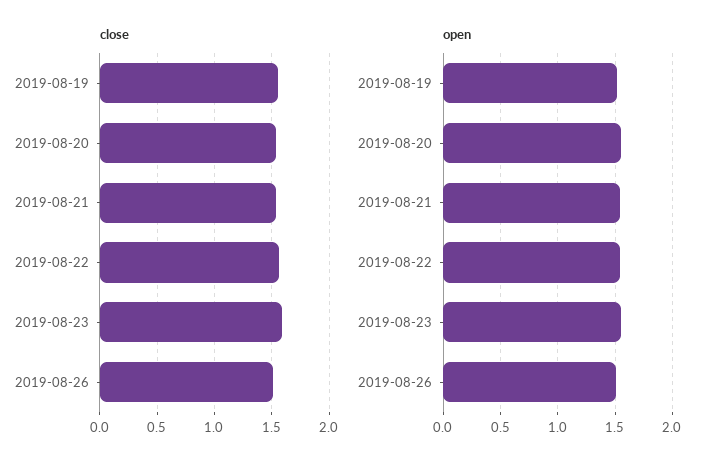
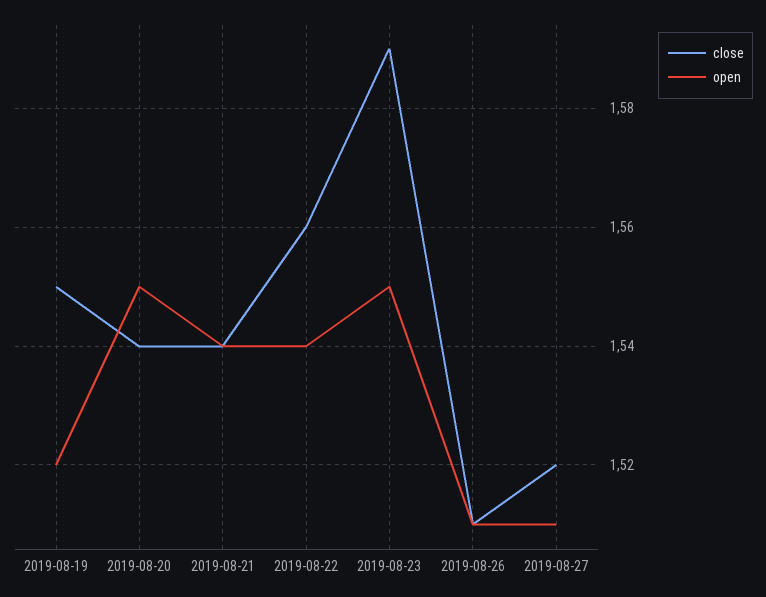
close, 2019-08-27: none -> 1.52
open, 2019-08-27: none -> 1.51

